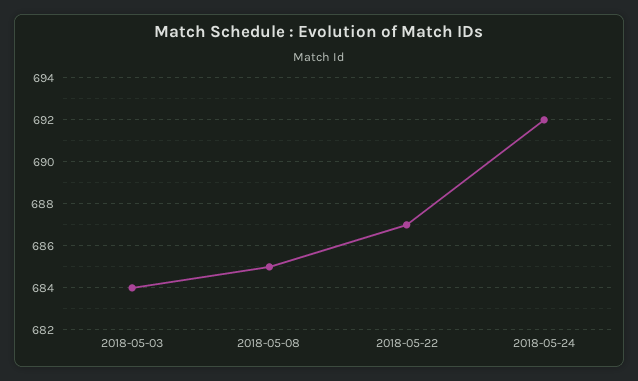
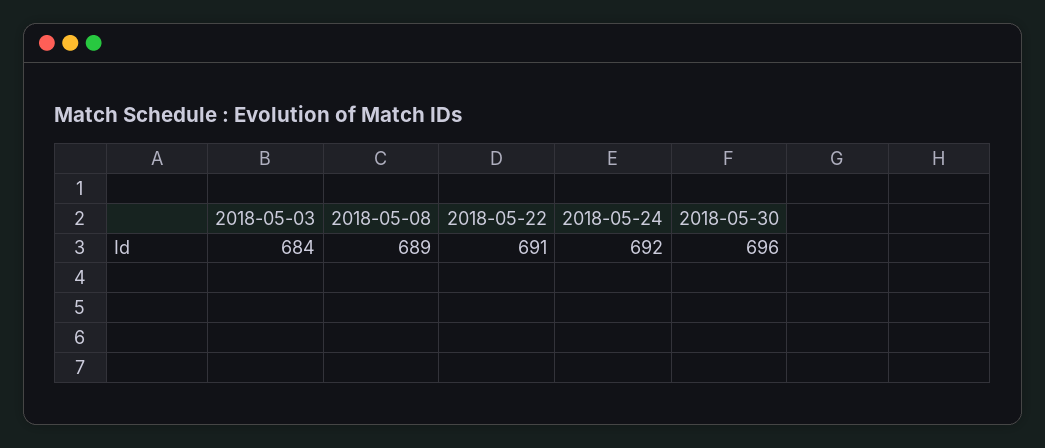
2018-05-08: 685 -> 689
2018-05-22: 687 -> 691
2018-05-30: none -> 696

